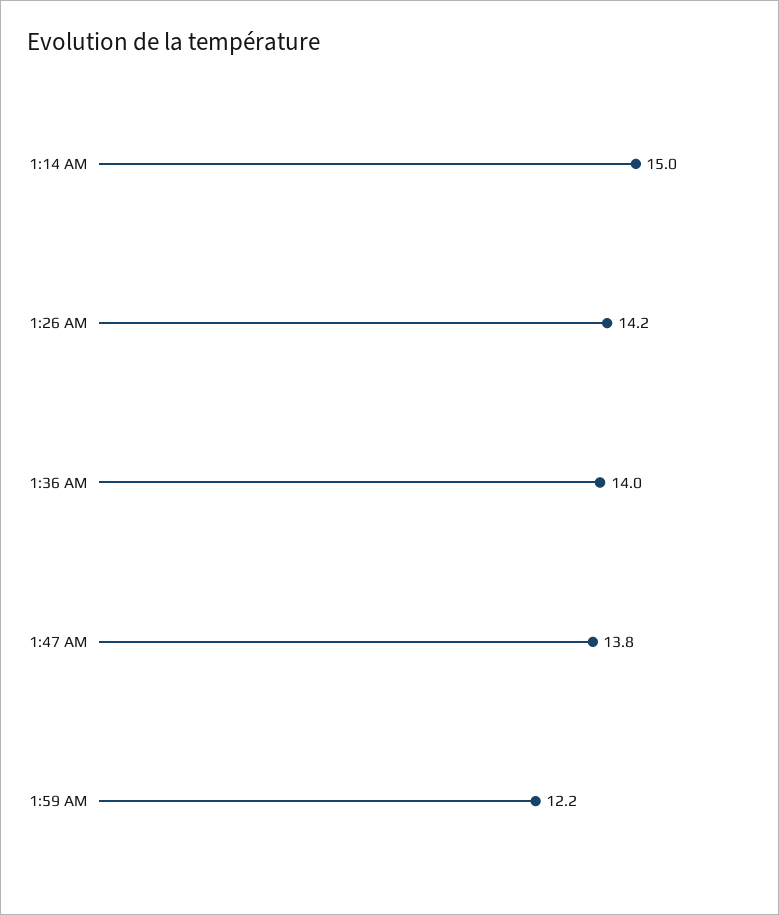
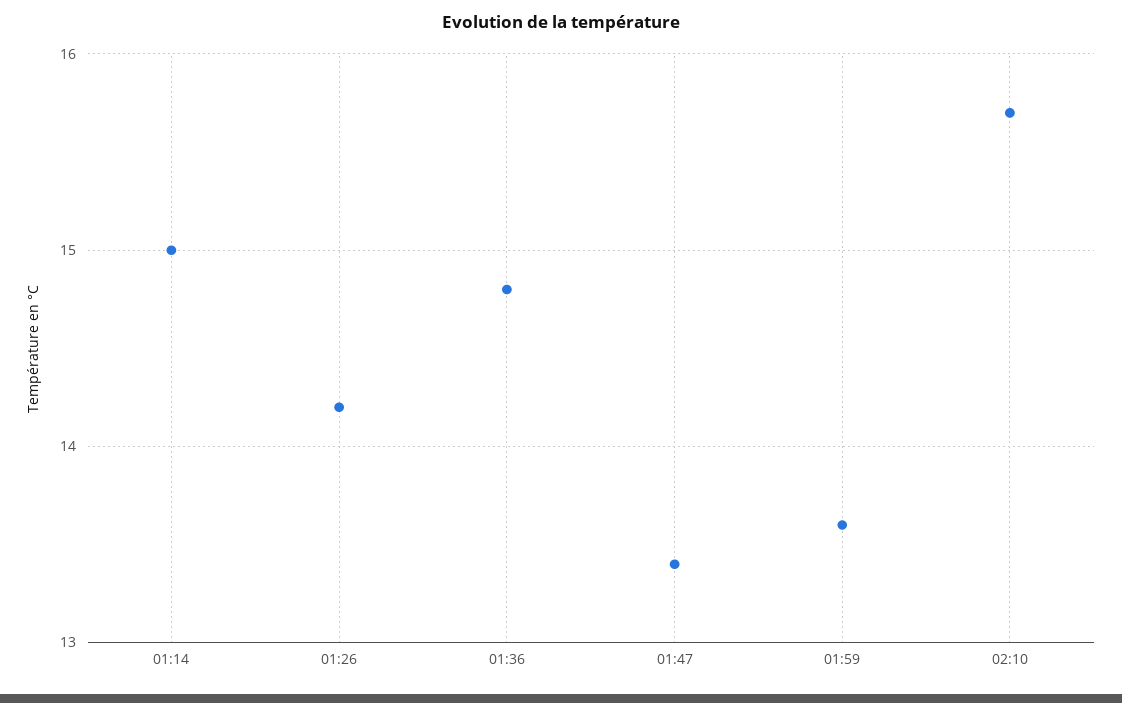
1:36 AM: 14 -> 14.8
1:47 AM: 13.8 -> 13.4
1:59 AM: 12.2 -> 13.6
02:10: none -> 15.7

